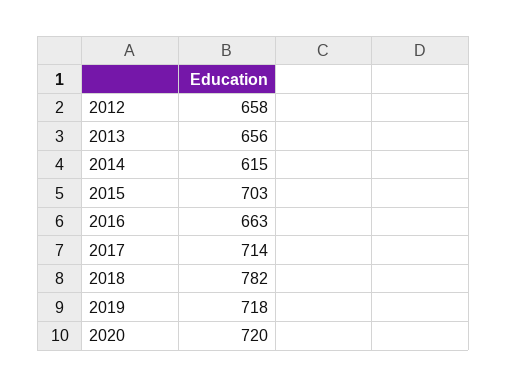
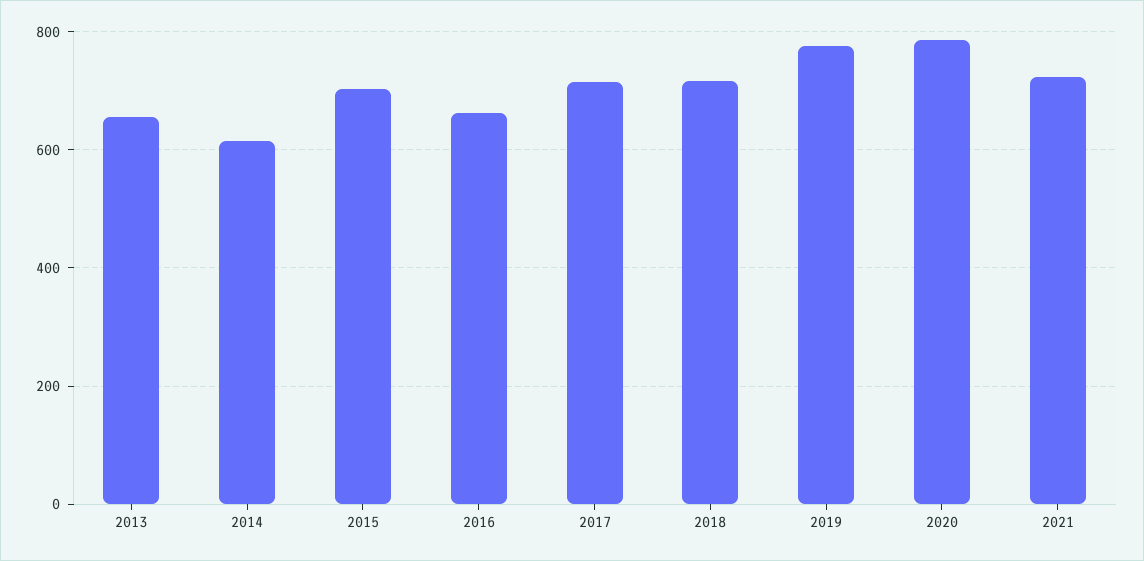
2012: 658 -> none
2018: 782 -> 720
2019: 718 -> 780
2020: 720 -> 780
2021: none -> 720

